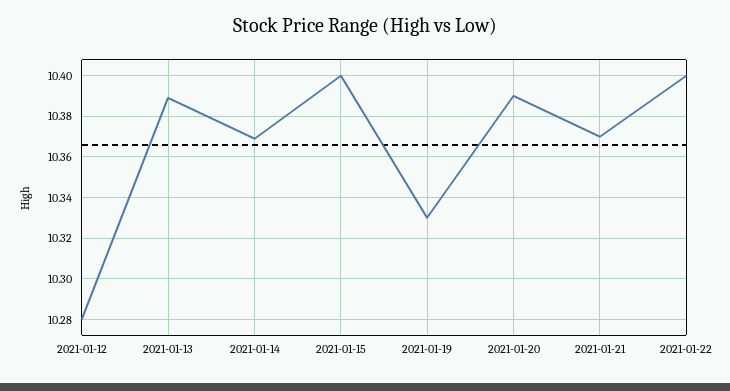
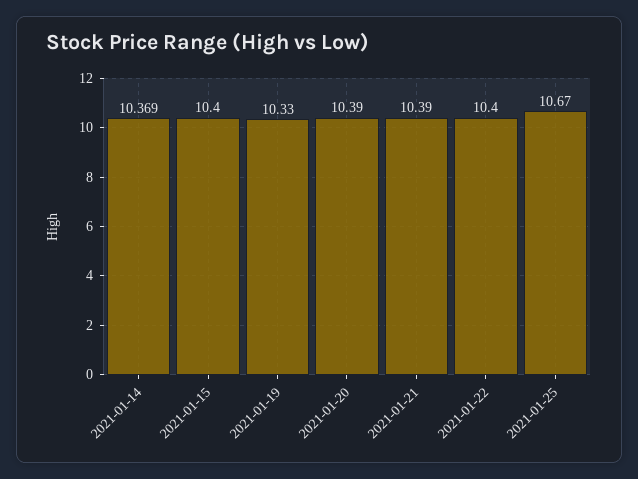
2021-01-12: 10.28 -> none
2021-01-13: 10.39 -> none
2021-01-21: 10.37 -> 10.39
2021-01-25: none -> 10.67

